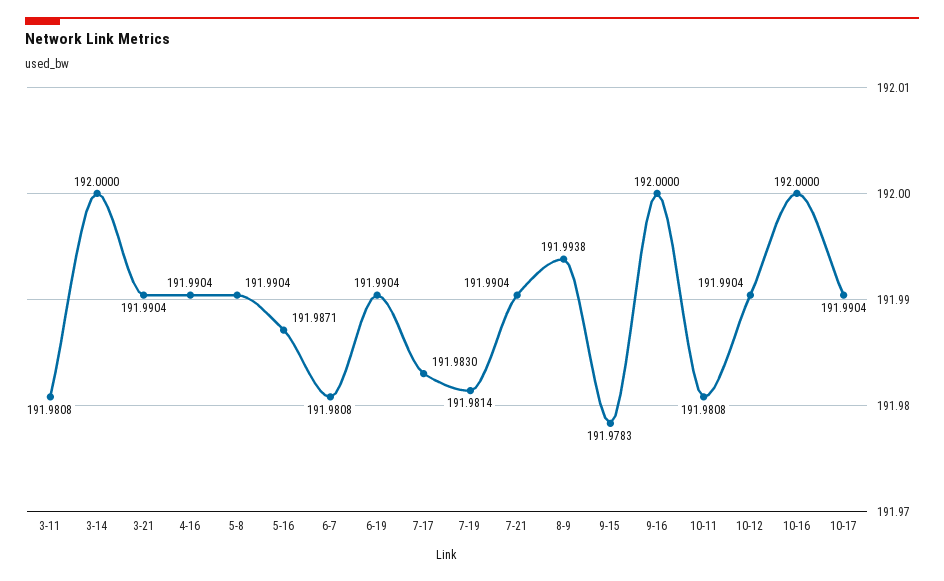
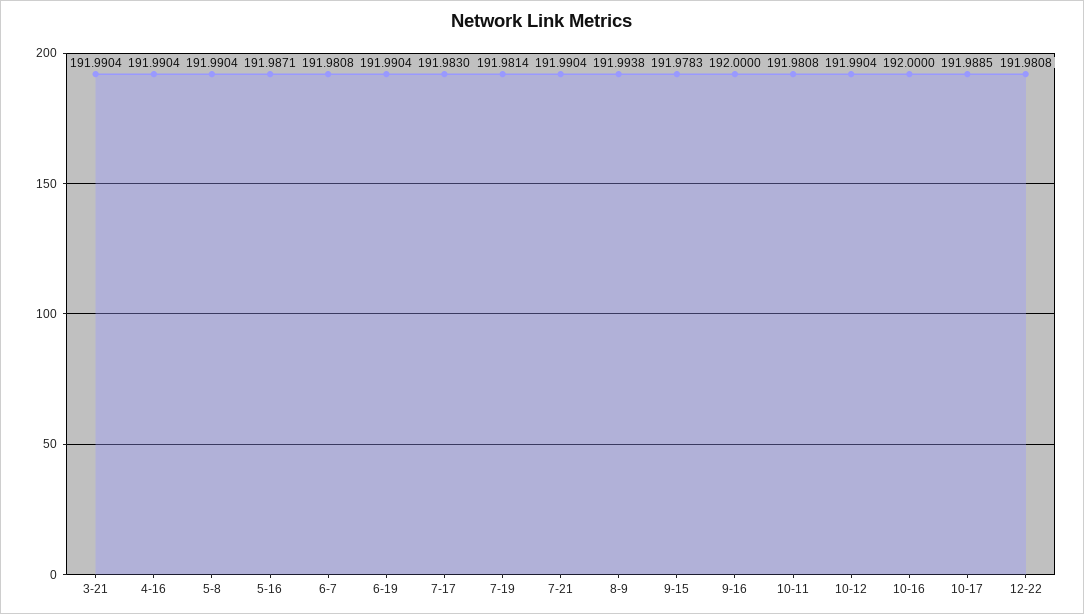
3-11: 191.9808 -> none
3-14: 192 -> none
10-17: 191.9904 -> 191.9885
12-22: none -> 191.9808

